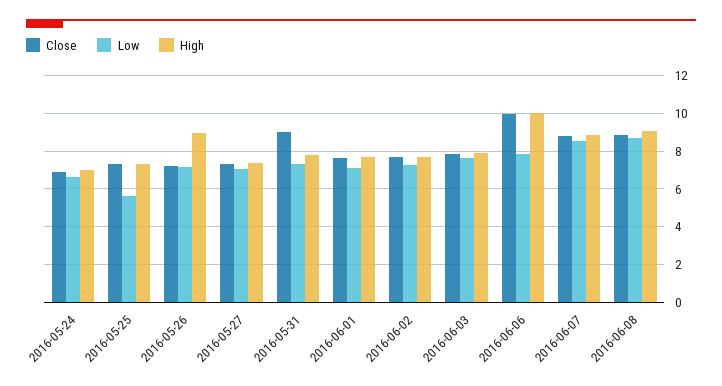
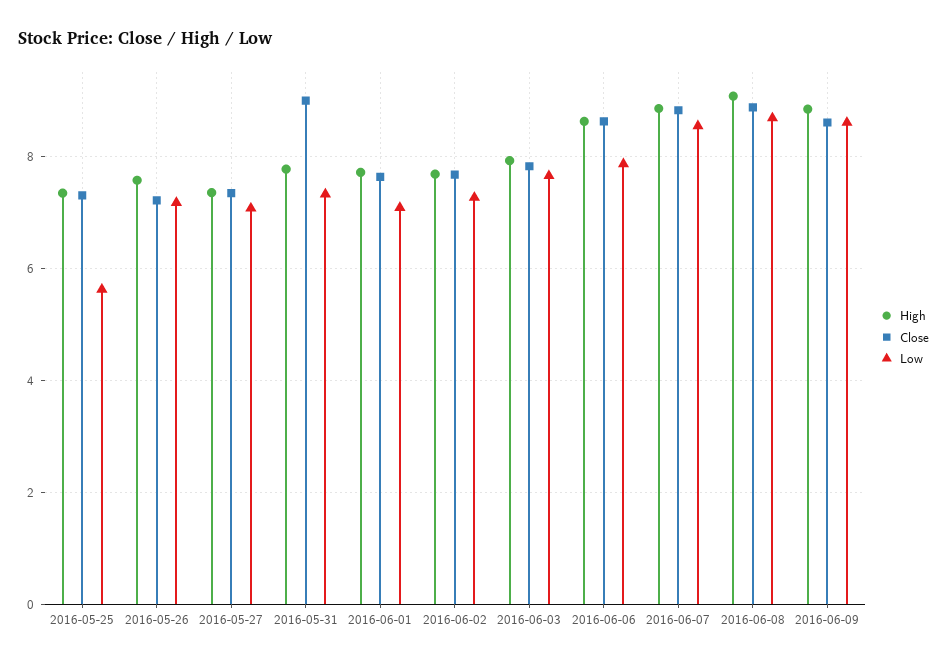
Close, 2016-05-24: 7 -> none
Low, 2016-05-24: 6.5 -> none
High, 2016-05-24: 7 -> none
High, 2016-05-26: 9 -> 7.6
Close, 2016-06-06: 10 -> 8.6
High, 2016-06-06: 10 -> 8.6
High, 2016-06-09: none -> 8.8
Close, 2016-06-09: none -> 8.6
Low, 2016-06-09: none -> 8.6

